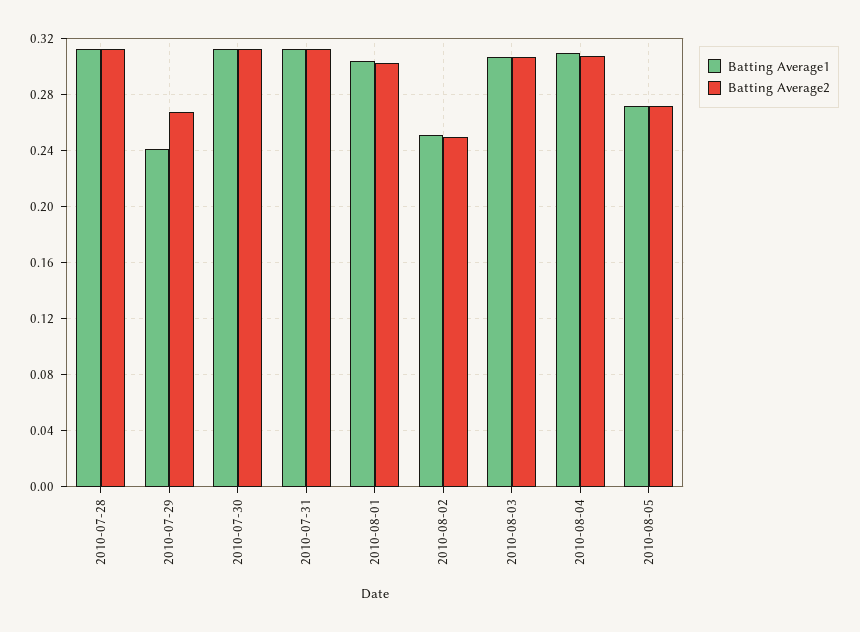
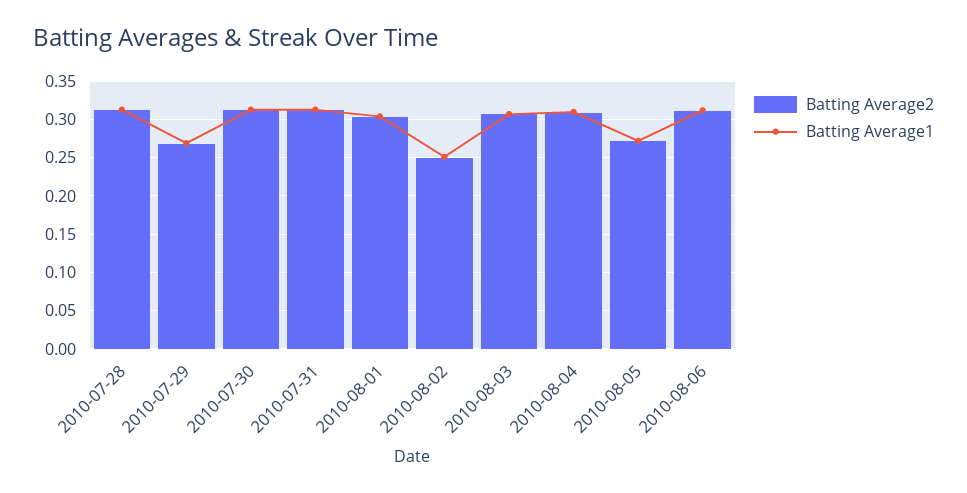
Batting Average1, 2010-07-29: 0.24 -> 0.27
Batting Average2, 2010-08-06: none -> 0.31
Batting Average1, 2010-08-06: none -> 0.31

